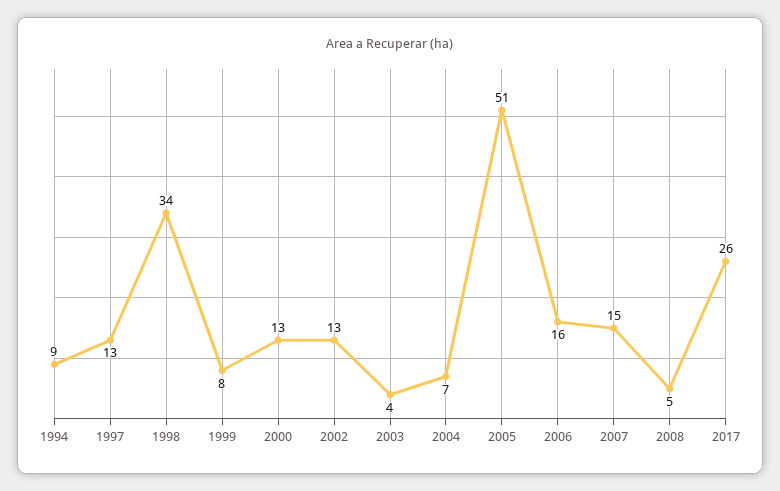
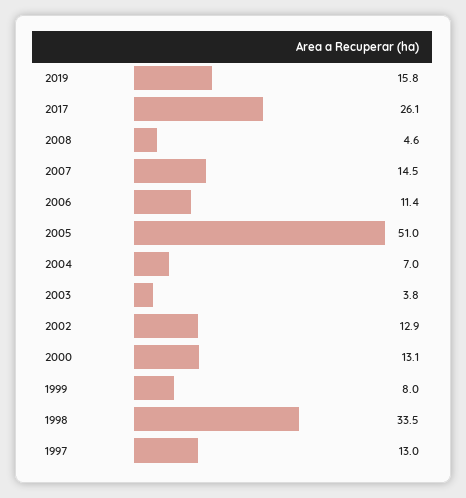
1994: 9 -> none
2006: 16 -> 11.4
2019: none -> 15.8

